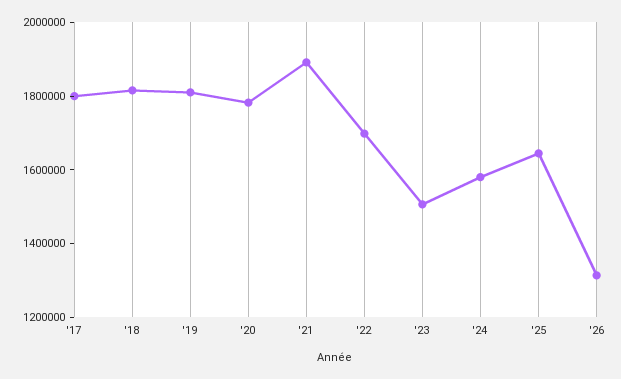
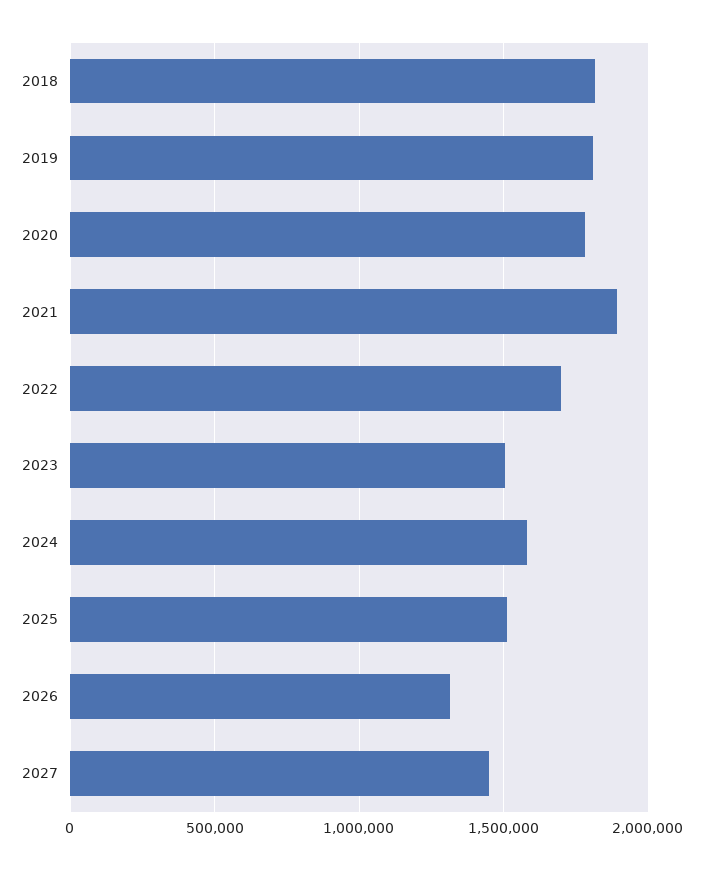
'17: 1800000 -> none
'25: 1650000 -> 1500000
2027: none -> 1450000

